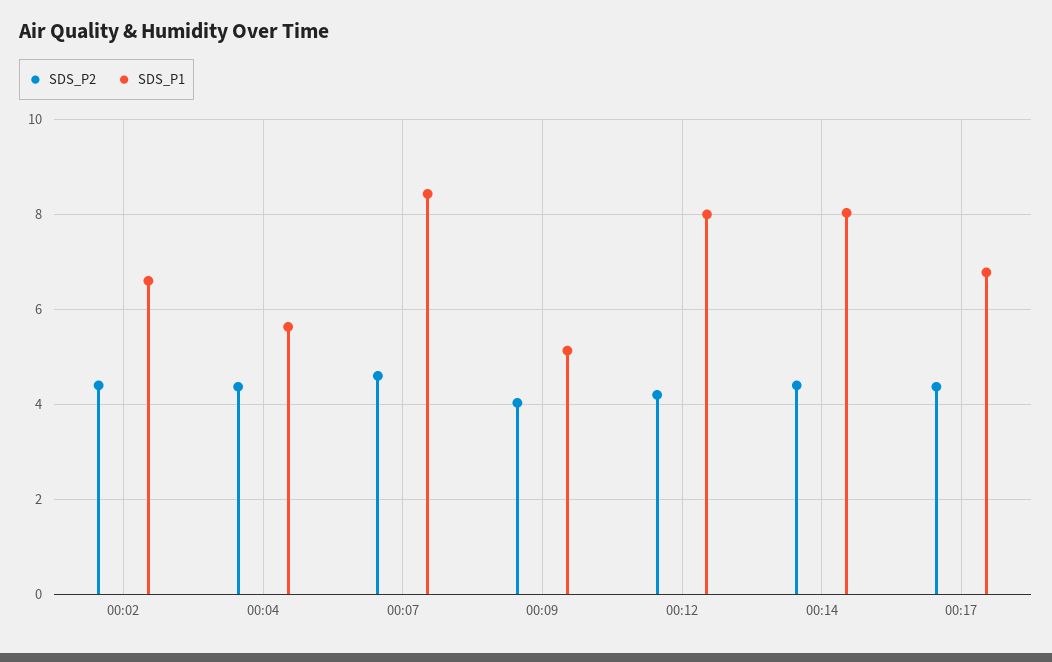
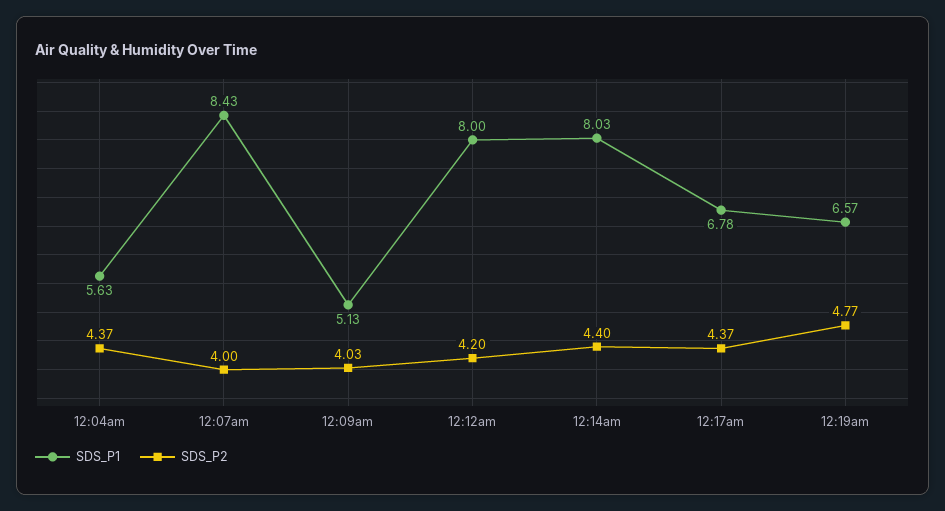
SDS_P2, 00:02: 4.4 -> none
SDS_P1, 00:02: 6.6 -> none
SDS_P2, 00:07: 4.6 -> 4
SDS_P1, 12:19am: none -> 6.57
SDS_P2, 12:19am: none -> 4.77

